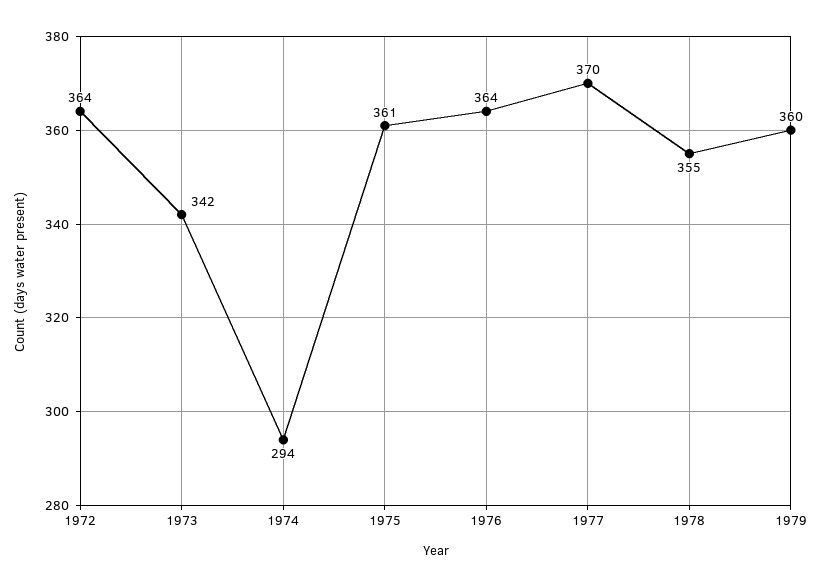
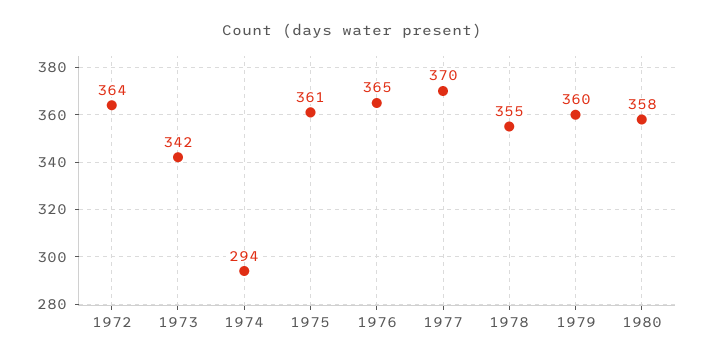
1976: 364 -> 365
1980: none -> 358

